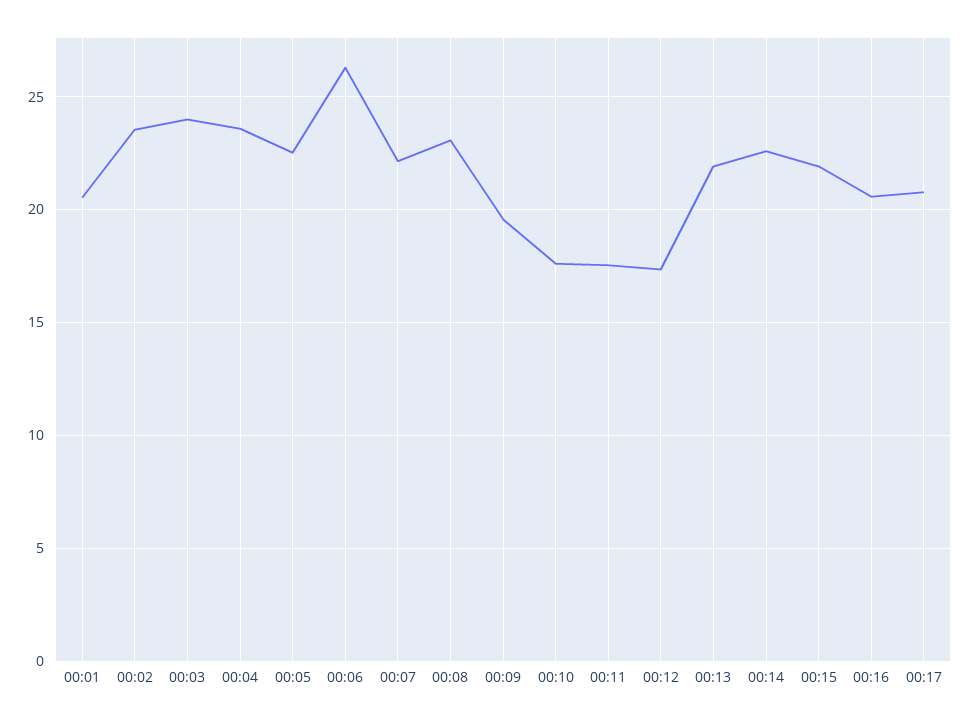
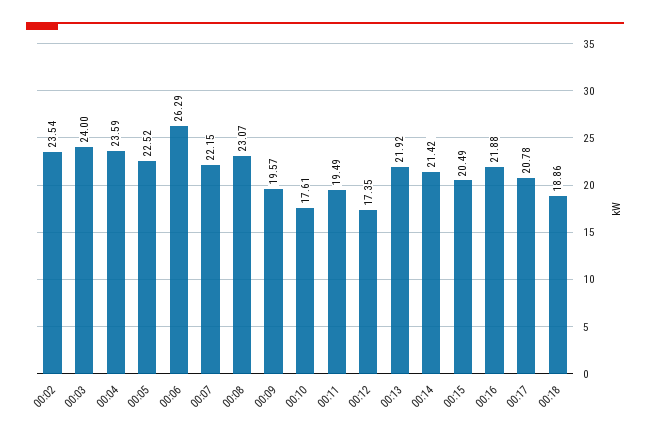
00:01: 20.5 -> none
00:11: 17.5 -> 19.49
00:14: 22.5 -> 21.42
00:15: 22 -> 20.49
00:16: 20.5 -> 21.88
00:18: none -> 18.86

